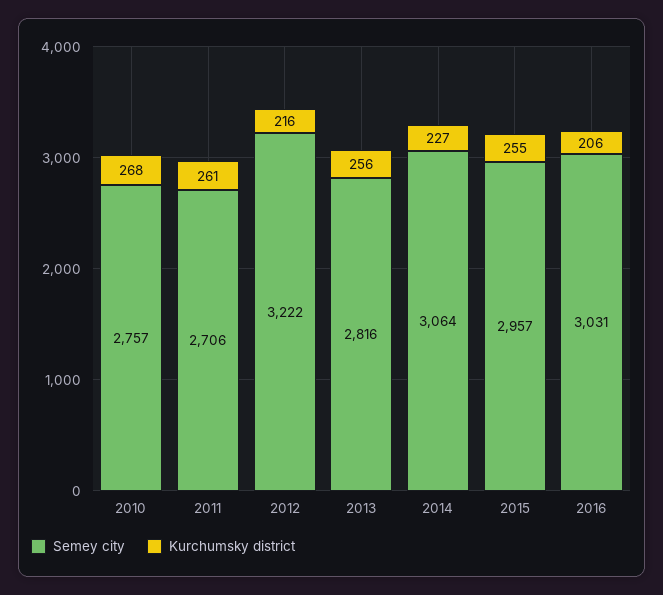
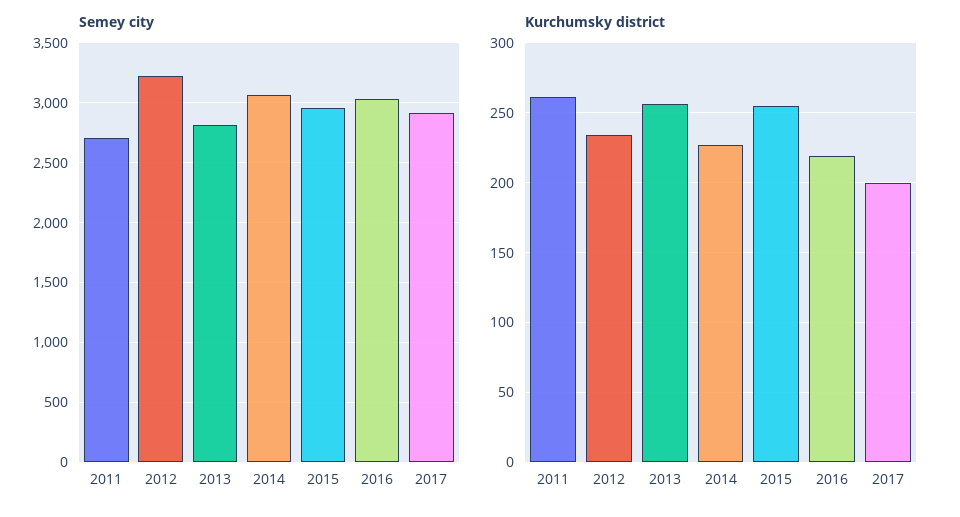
Semey city, 2010: 2757 -> none
Kurchumsky district, 2010: 268 -> none
Kurchumsky district, 2012: 216 -> 235
Kurchumsky district, 2016: 206 -> 220
Semey city, 2017: none -> 2900
Kurchumsky district, 2017: none -> 200

